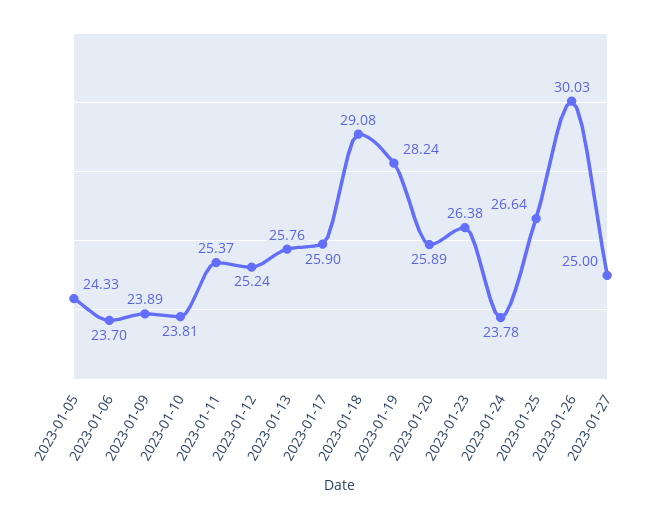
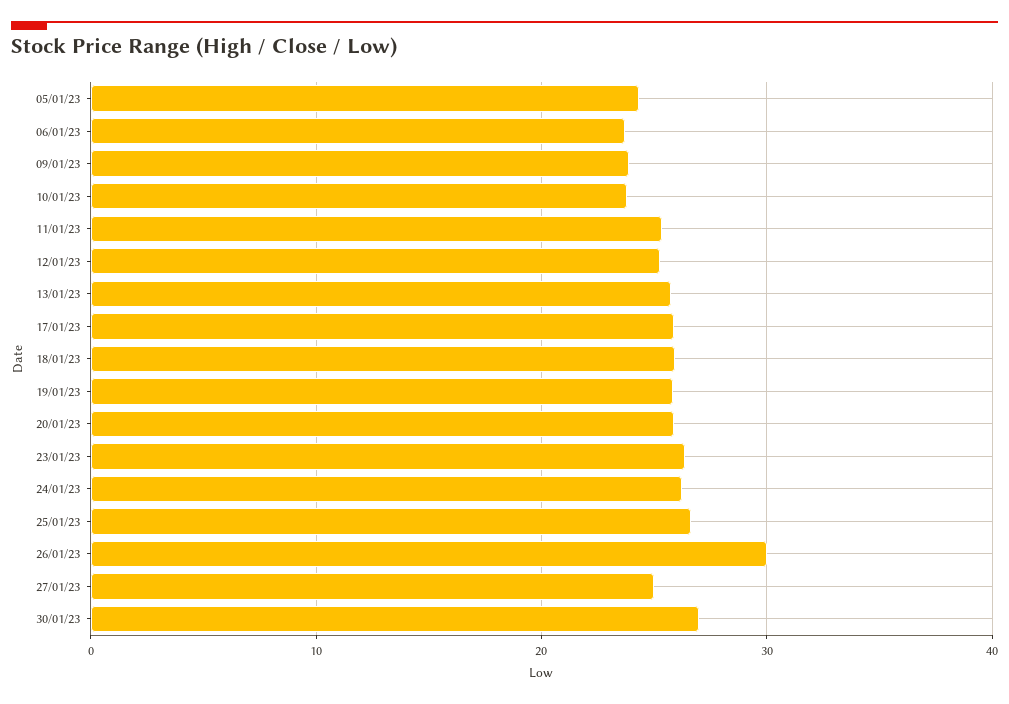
2023-01-18: 29.08 -> 26
2023-01-19: 28.24 -> 26
2023-01-24: 23.78 -> 26
30/01/23: none -> 27

